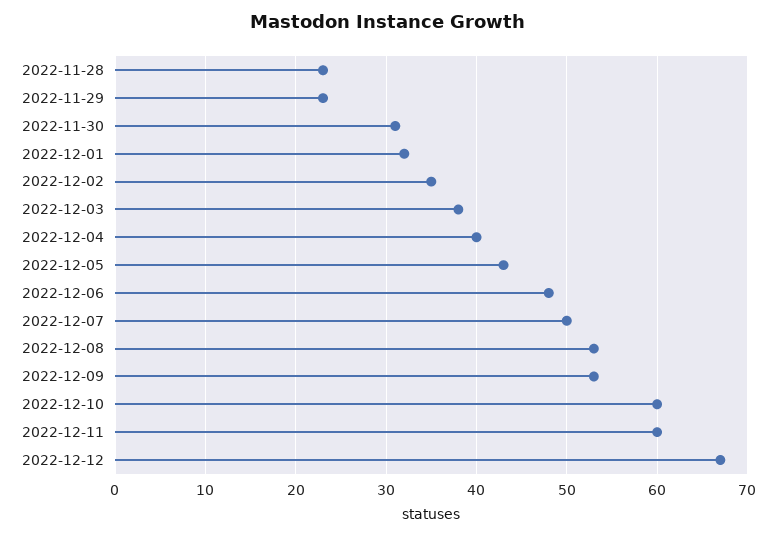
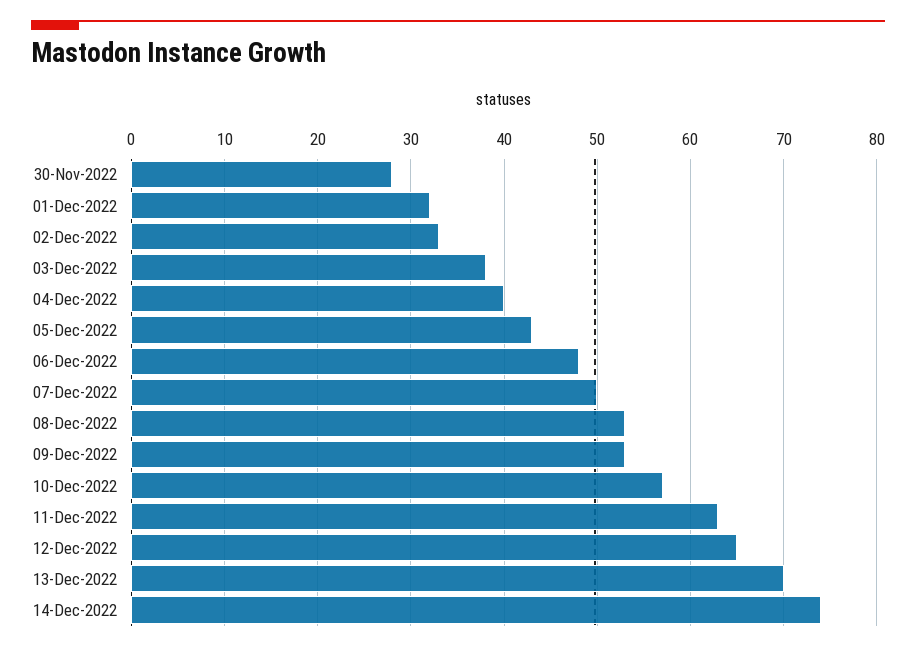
2022-11-28: 23 -> none
2022-11-29: 23 -> none
2022-11-30: 31 -> 28
2022-12-02: 35 -> 33
2022-12-10: 60 -> 57
2022-12-11: 60 -> 63
2022-12-12: 67 -> 65
13-Dec-2022: none -> 70
14-Dec-2022: none -> 74

